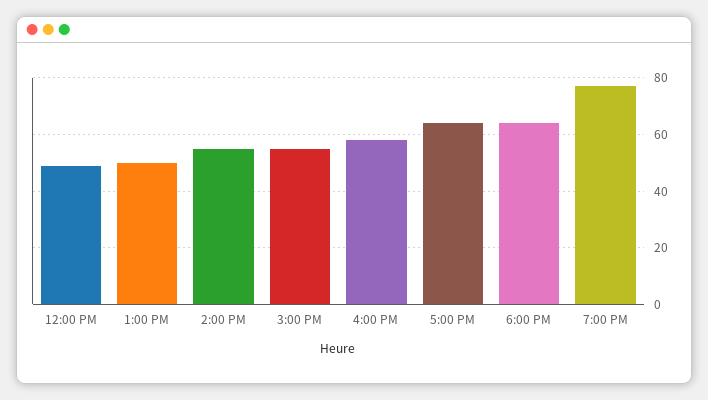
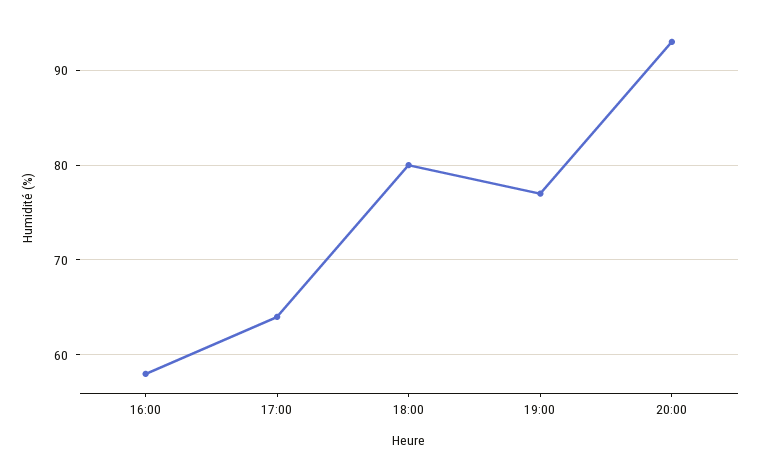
12:00 PM: 50 -> none
1:00 PM: 50 -> none
2:00 PM: 55 -> none
3:00 PM: 55 -> none
6:00 PM: 65 -> 80
20:00: none -> 93

